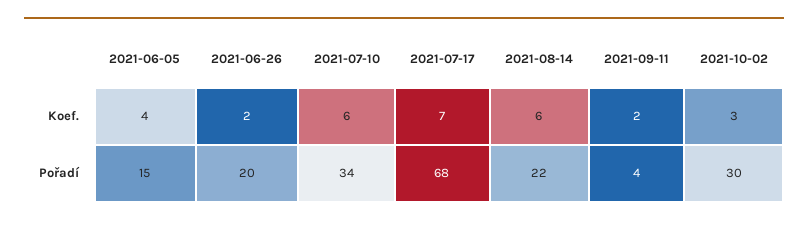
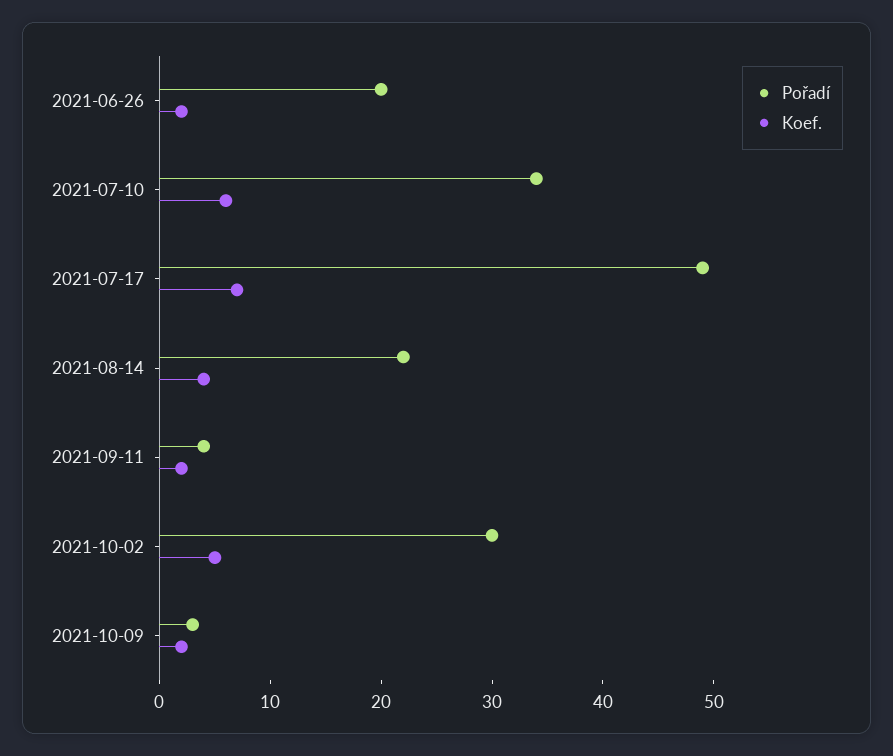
Koef., 2021-06-05: 4 -> none
Koef., 2021-08-14: 6 -> 4
Koef., 2021-10-02: 3 -> 5
Pořadí, 2021-06-05: 15 -> none
Pořadí, 2021-07-17: 68 -> 49
Pořadí, 2021-10-09: none -> 3
Koef., 2021-10-09: none -> 2

